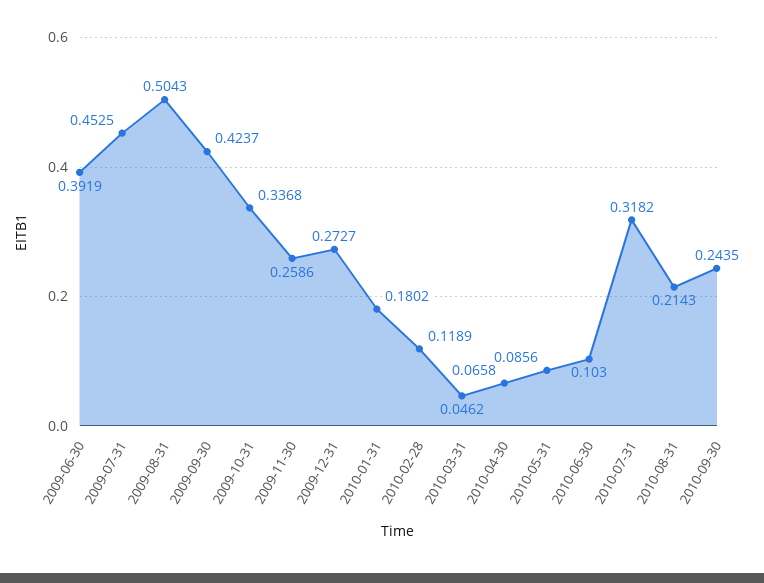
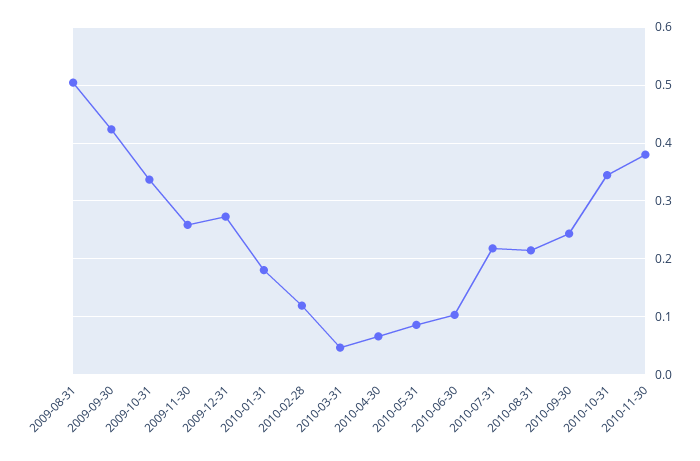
2009-06-30: 0.3919 -> none
2009-07-31: 0.4525 -> none
2010-07-31: 0.3182 -> 0.22
2010-10-31: none -> 0.34
2010-11-30: none -> 0.38

